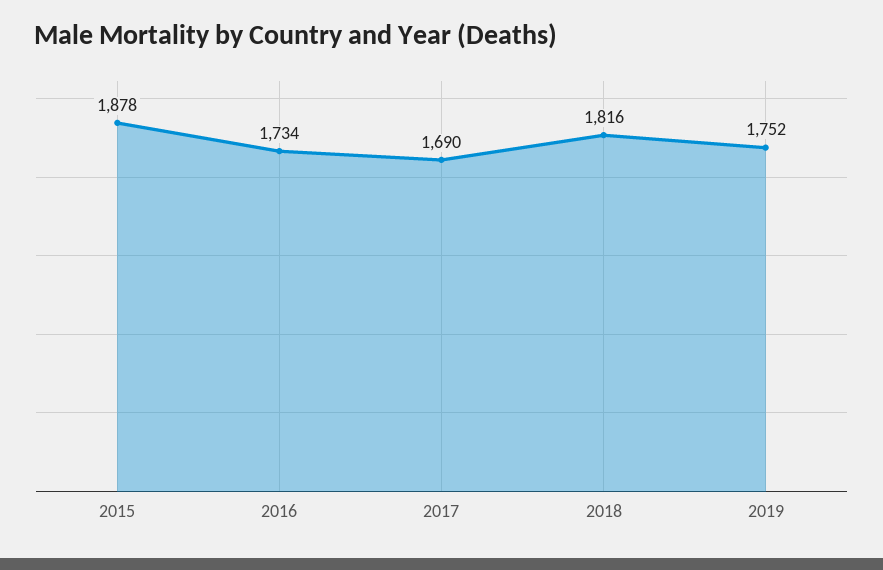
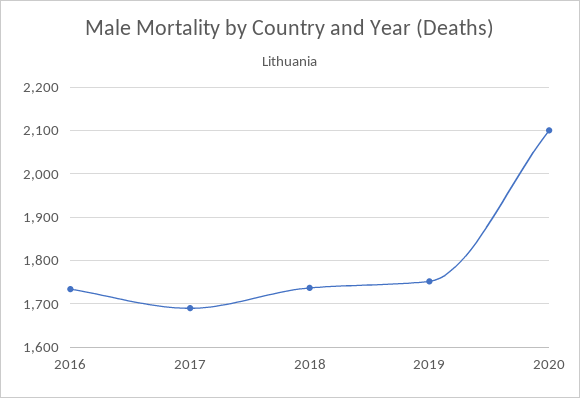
2015: 1878 -> none
2018: 1816 -> 1740
2020: none -> 2100

